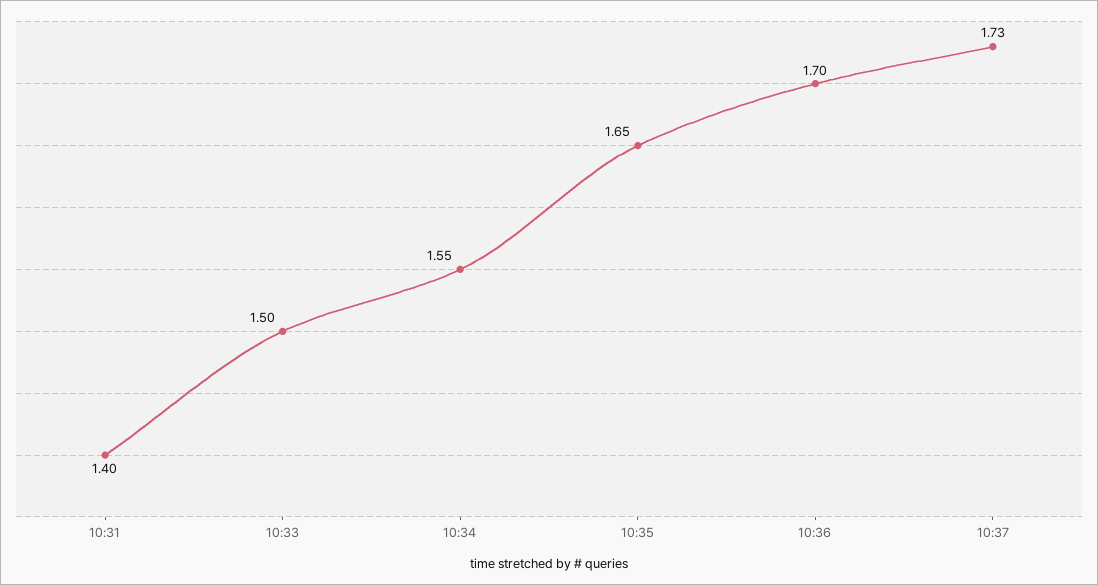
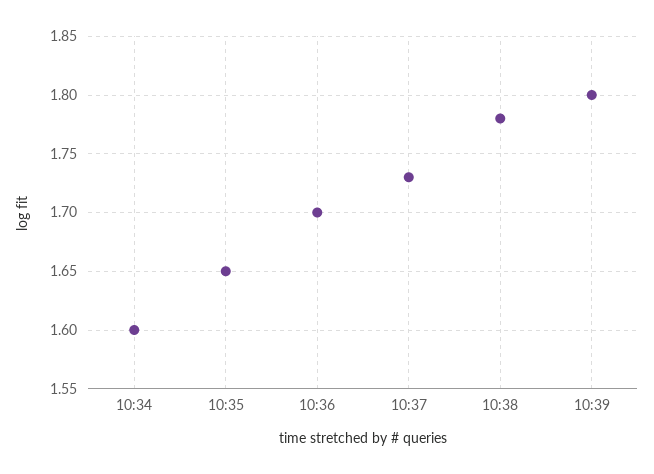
10:31: 1.4 -> none
10:33: 1.5 -> none
10:34: 1.55 -> 1.6
10:38: none -> 1.78
10:39: none -> 1.8

